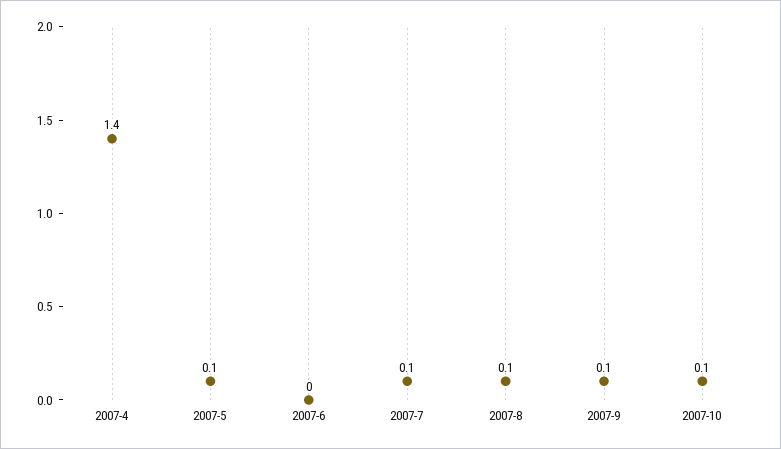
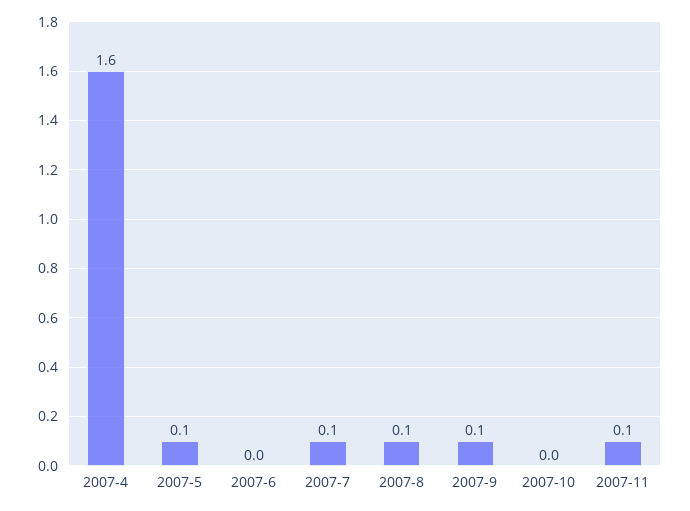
2007-4: 1.4 -> 1.6
2007-10: 0.1 -> 0
2007-11: none -> 0.1

